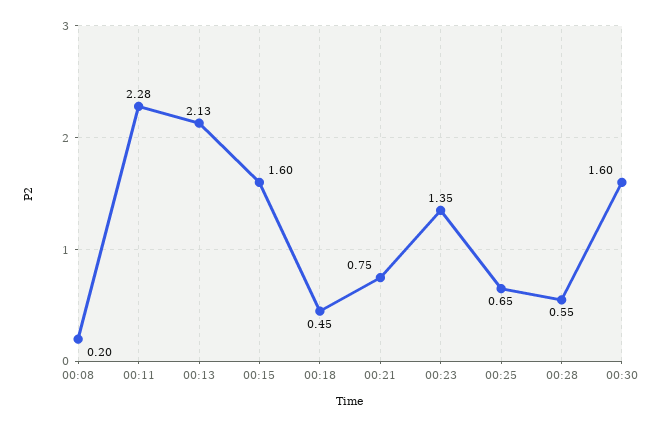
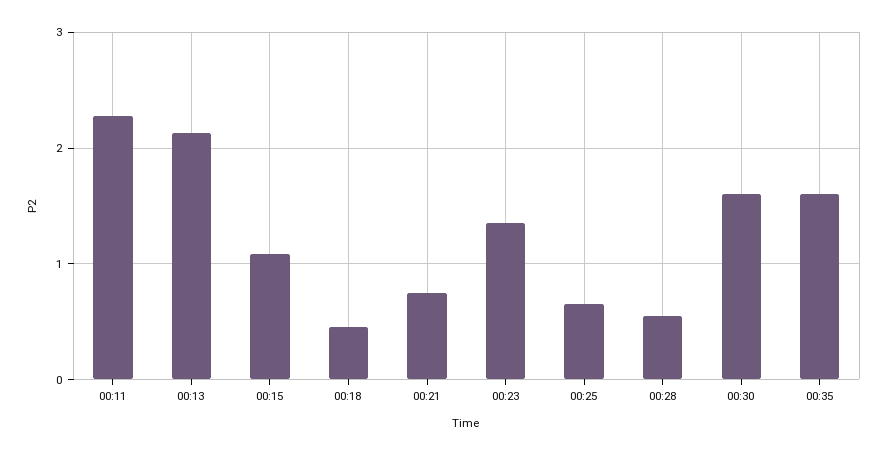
00:08: 0.2 -> none
00:15: 1.6 -> 1.1
00:35: none -> 1.6

